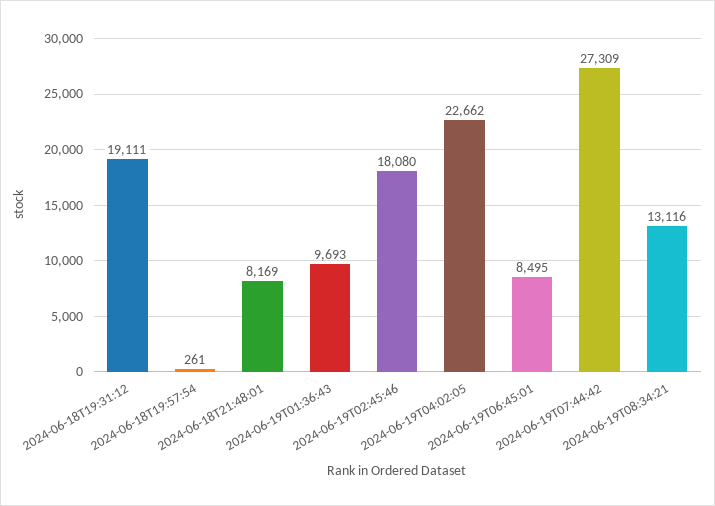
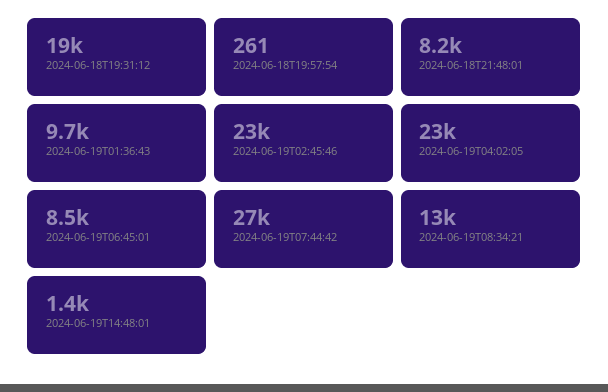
2024-06-19T02:45:46: 18080 -> 23000
2024-06-19T14:48:01: none -> 1400

